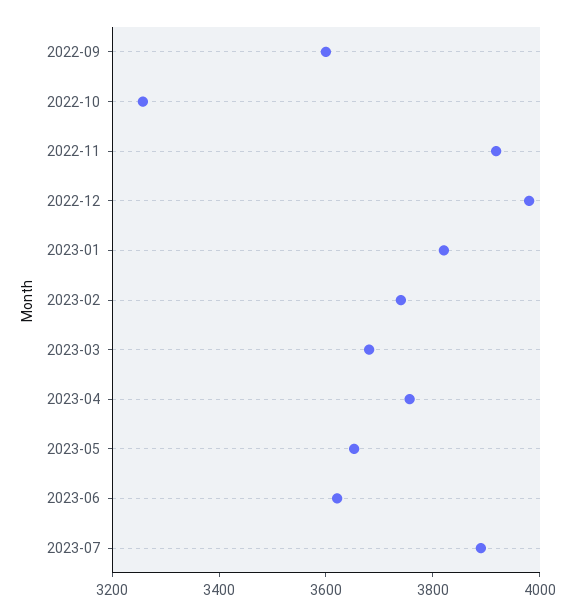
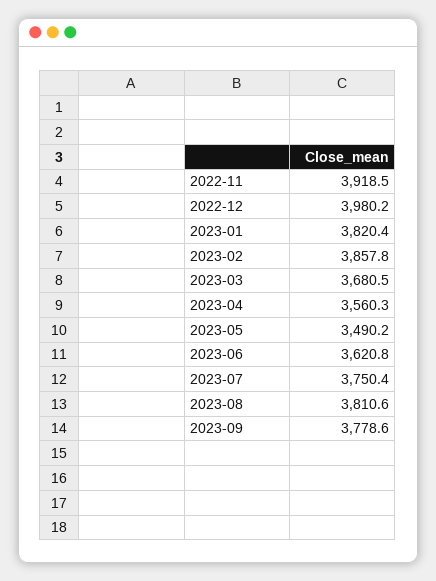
2022-09: 3600 -> none
2022-10: 3250 -> none
2023-02: 3750 -> 3857.8
2023-04: 3750 -> 3560.3
2023-05: 3650 -> 3490.2
2023-07: 3900 -> 3750.4
2023-08: none -> 3810.6
2023-09: none -> 3778.6

